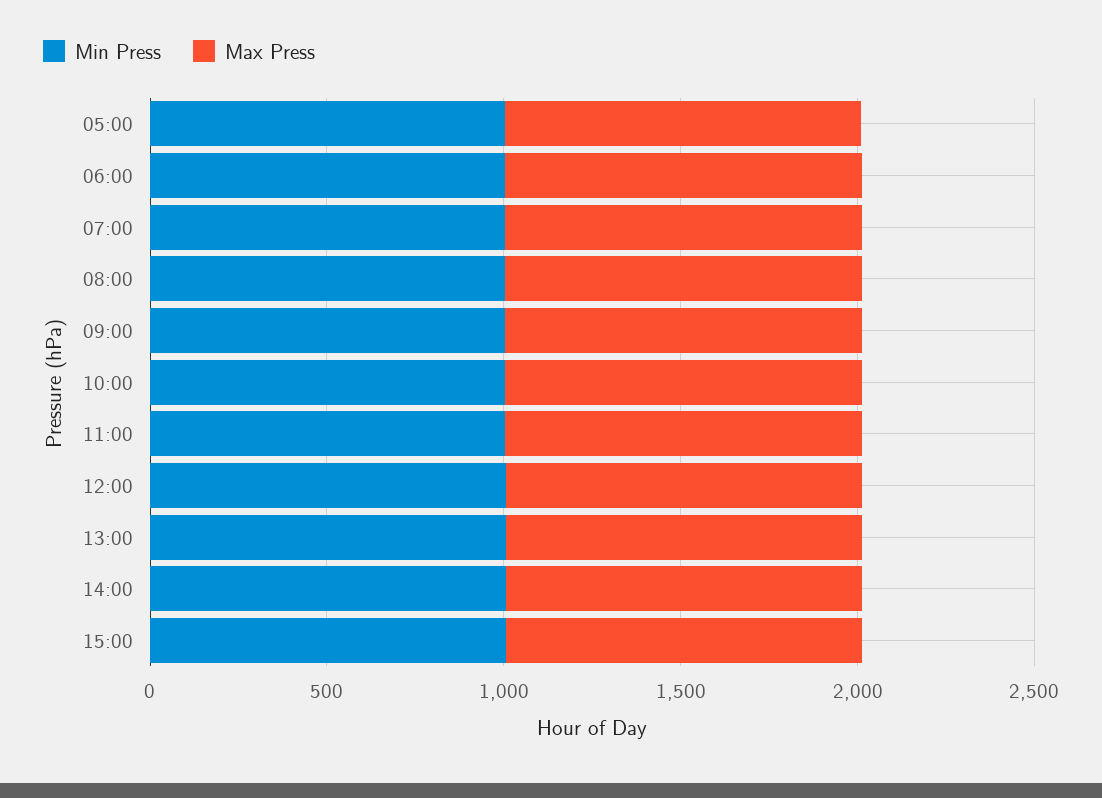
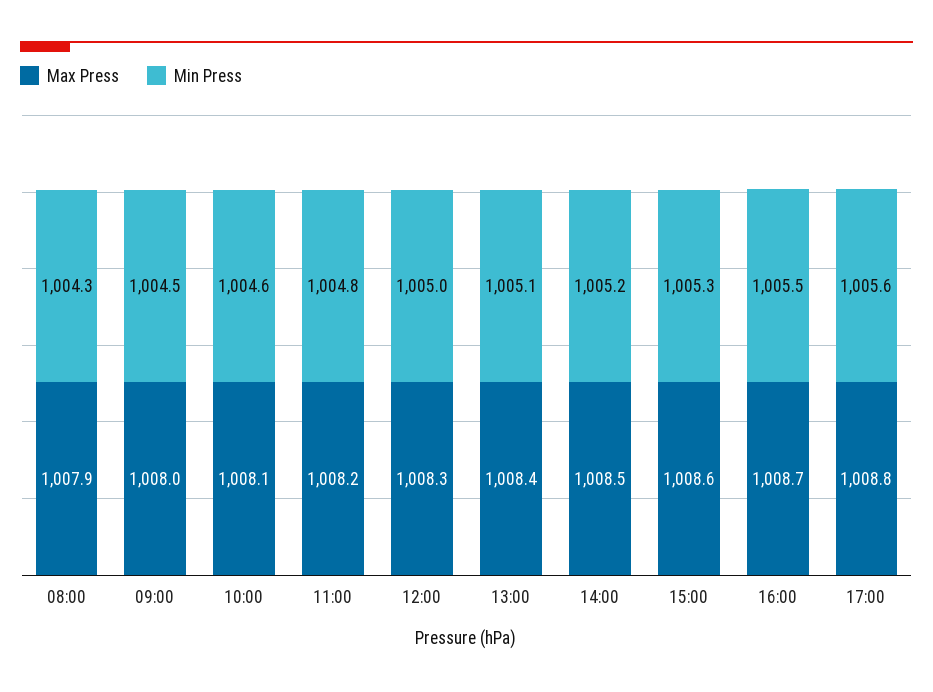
Min Press, 05:00: 1000 -> none
Max Press, 05:00: 1000 -> none
Min Press, 06:00: 1000 -> none
Max Press, 06:00: 1000 -> none
Min Press, 07:00: 1000 -> none
Max Press, 07:00: 1000 -> none
Max Press, 16:00: none -> 1008.7
Min Press, 16:00: none -> 1005.5
Max Press, 17:00: none -> 1008.8
Min Press, 17:00: none -> 1005.6

